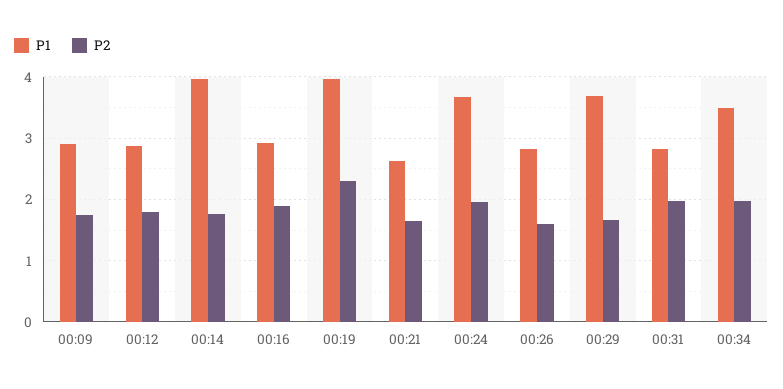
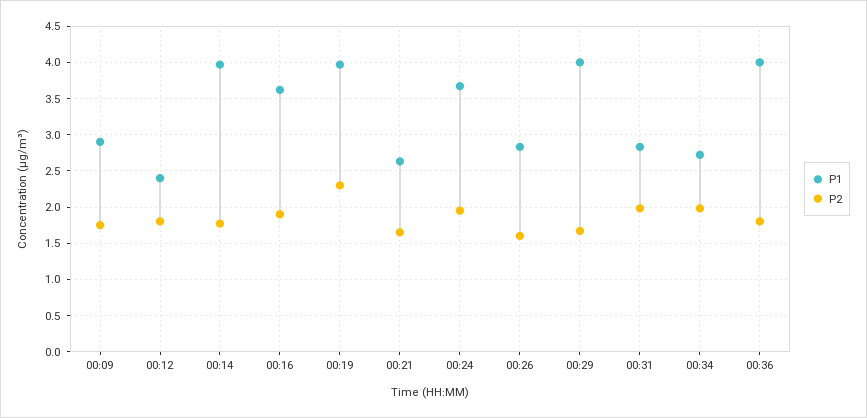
P1, 00:12: 2.9 -> 2.4
P1, 00:16: 2.9 -> 3.6
P1, 00:29: 3.7 -> 4
P1, 00:34: 3.5 -> 2.7
P1, 00:36: none -> 4
P2, 00:36: none -> 1.8

